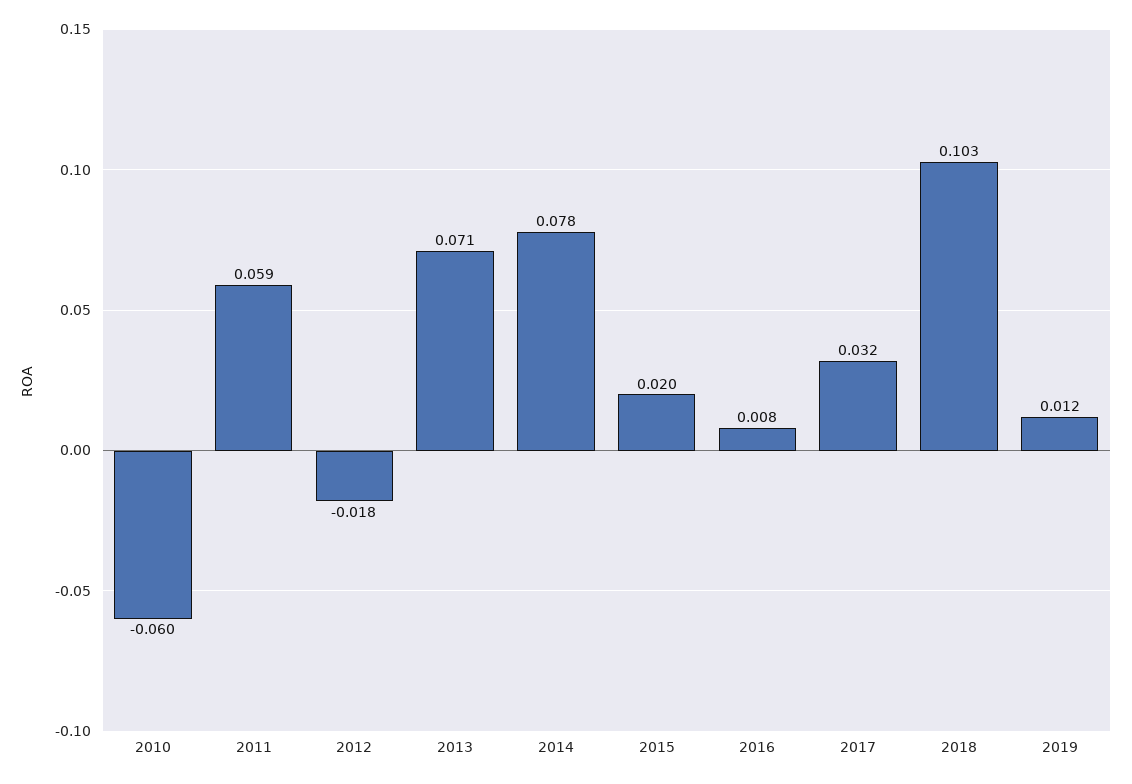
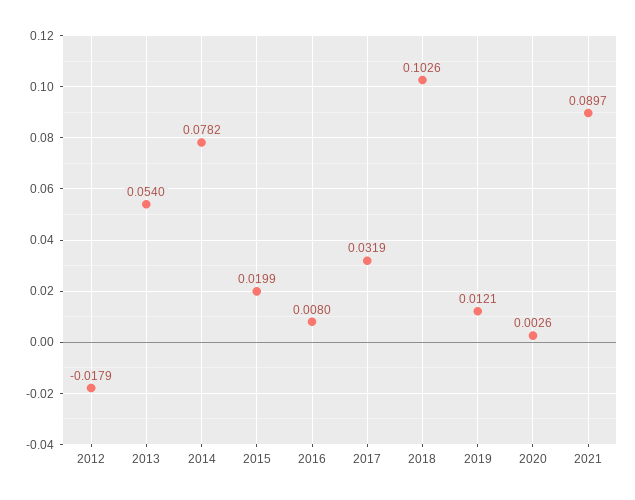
2010: -0.06 -> none
2011: 0.059 -> none
2013: 0.071 -> 0.054
2020: none -> 0.0026
2021: none -> 0.0897

